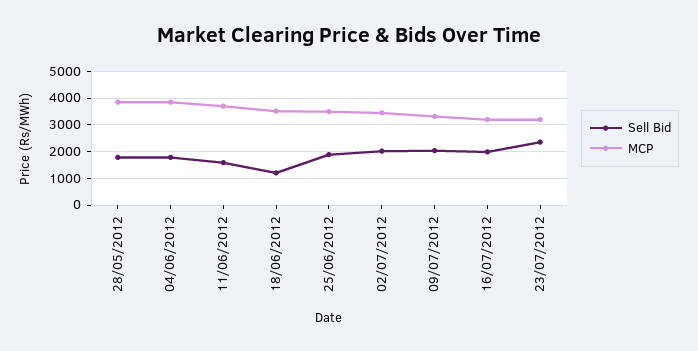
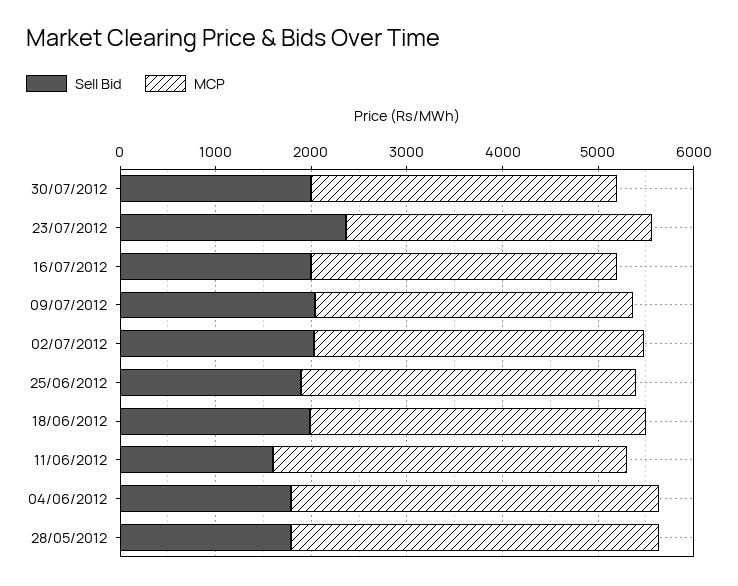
Sell Bid, 18/06/2012: 1250 -> 2000
Sell Bid, 30/07/2012: none -> 2000
MCP, 30/07/2012: none -> 3200

